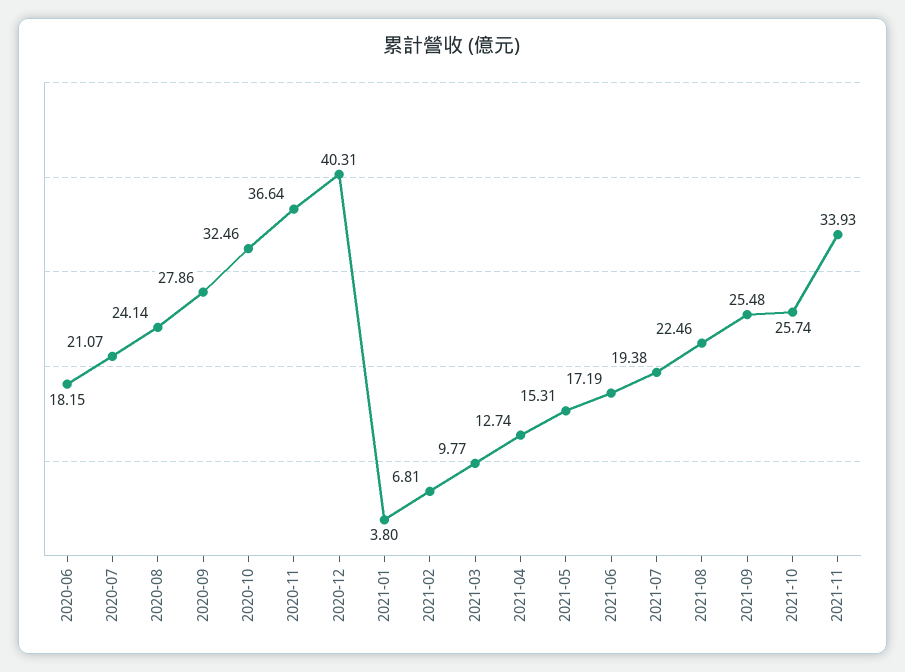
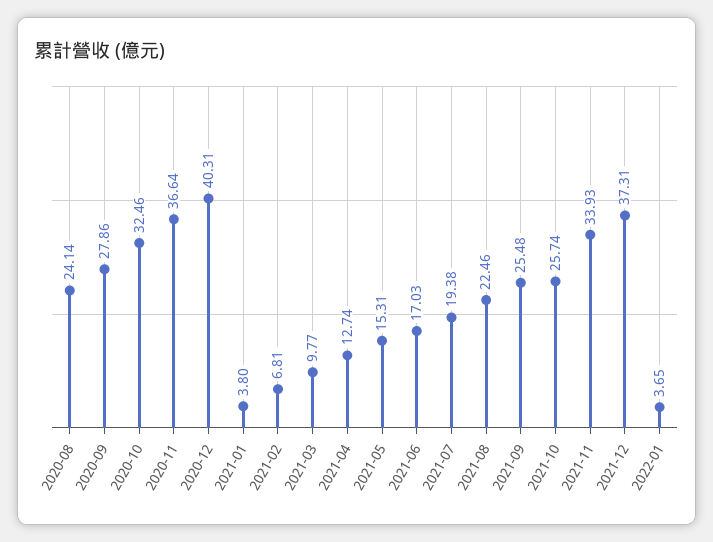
2020-06: 18.15 -> none
2020-07: 21.07 -> none
2021-06: 17.19 -> 17.03
2021-12: none -> 37.31
2022-01: none -> 3.65

